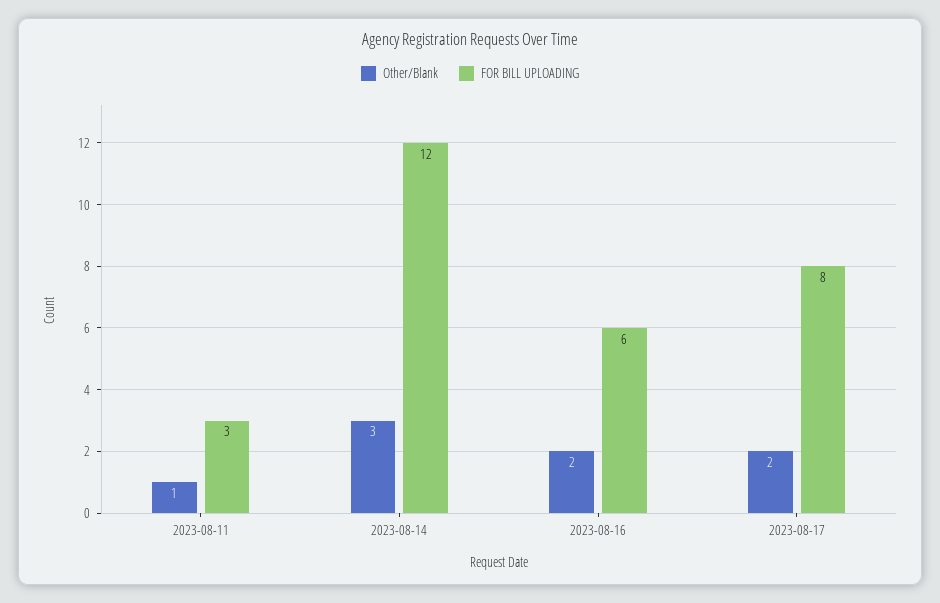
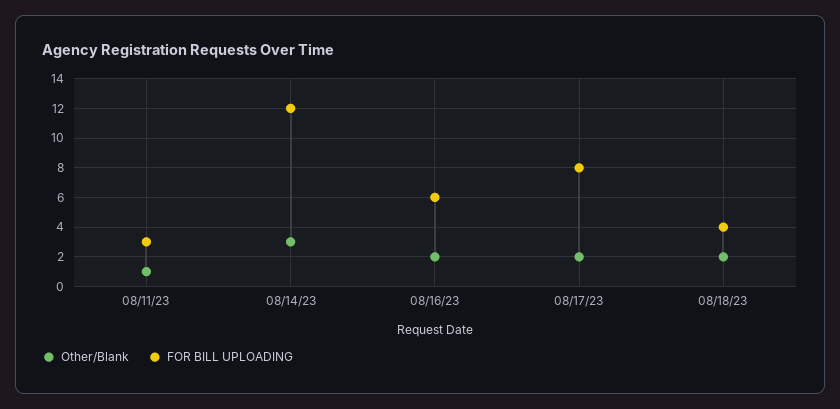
Other/Blank, 08/18/23: none -> 2
FOR BILL UPLOADING, 08/18/23: none -> 4

